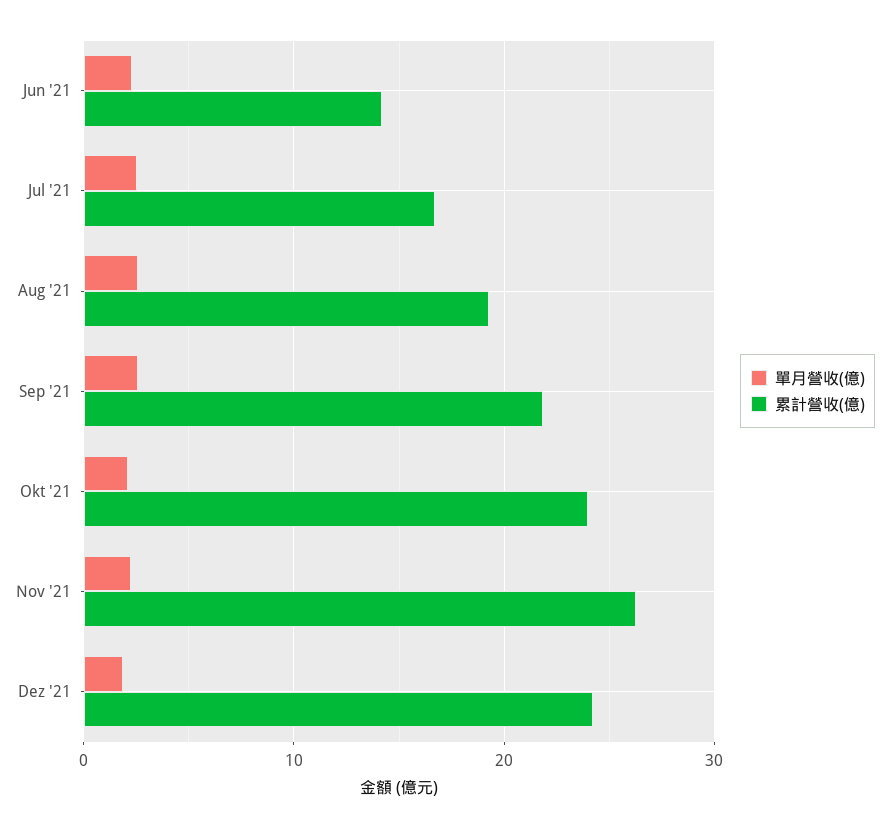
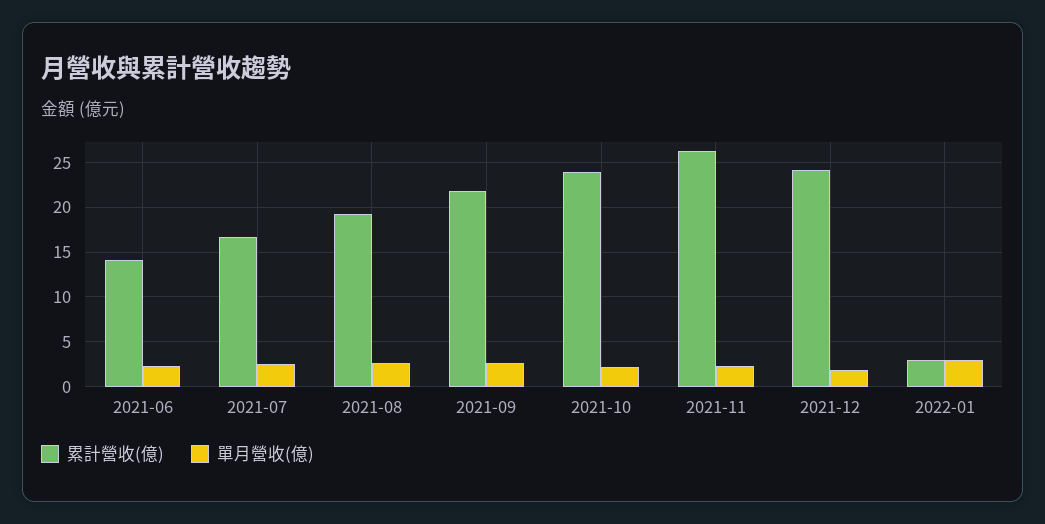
累計營收(億), 2022-01: none -> 3
單月營收(億), 2022-01: none -> 3

